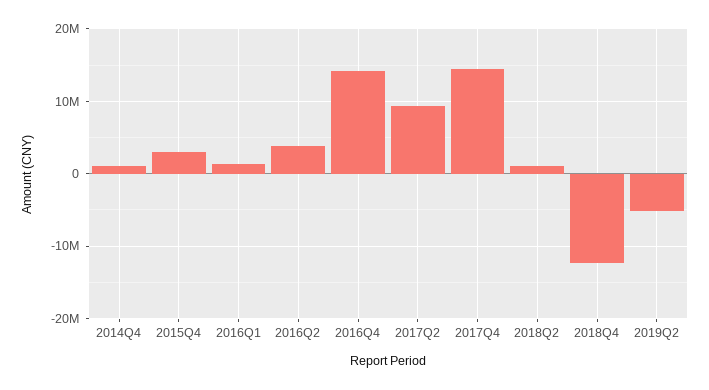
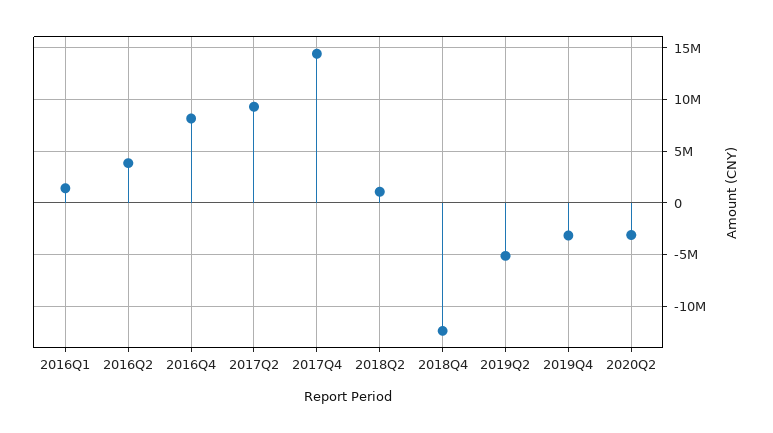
2014Q4: 1000000 -> none
2015Q4: 3000000 -> none
2016Q4: 14000000 -> 8000000
2019Q4: none -> -3000000
2020Q2: none -> -3000000

